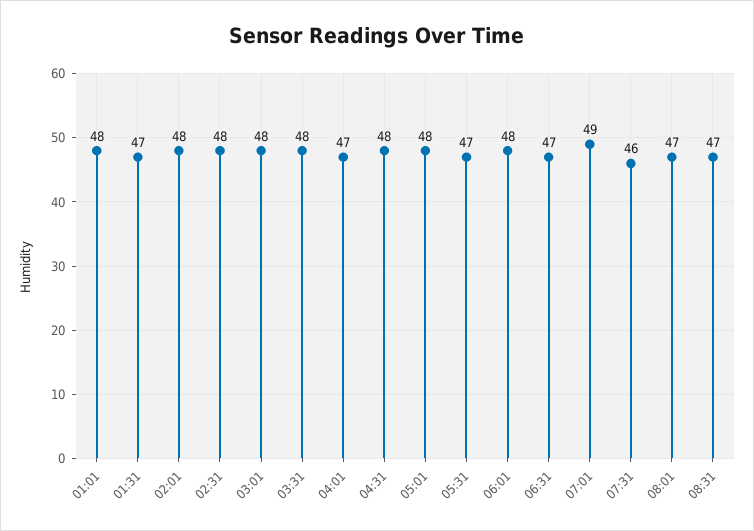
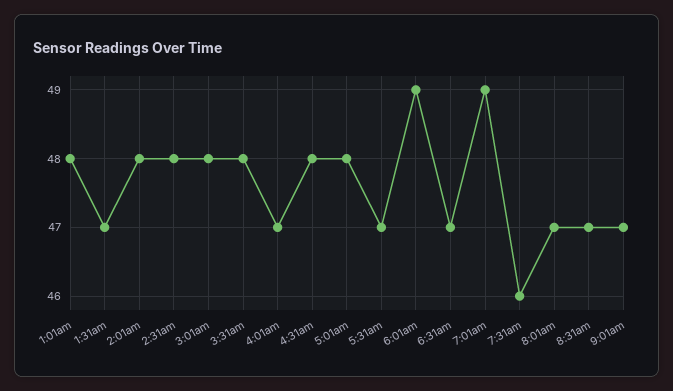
06:01: 48 -> 49
9:01am: none -> 47

